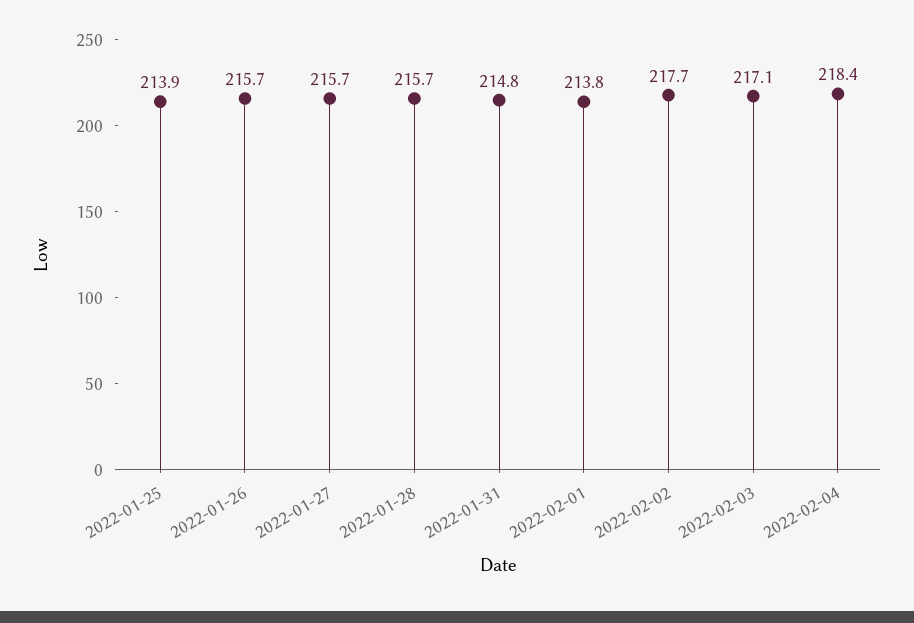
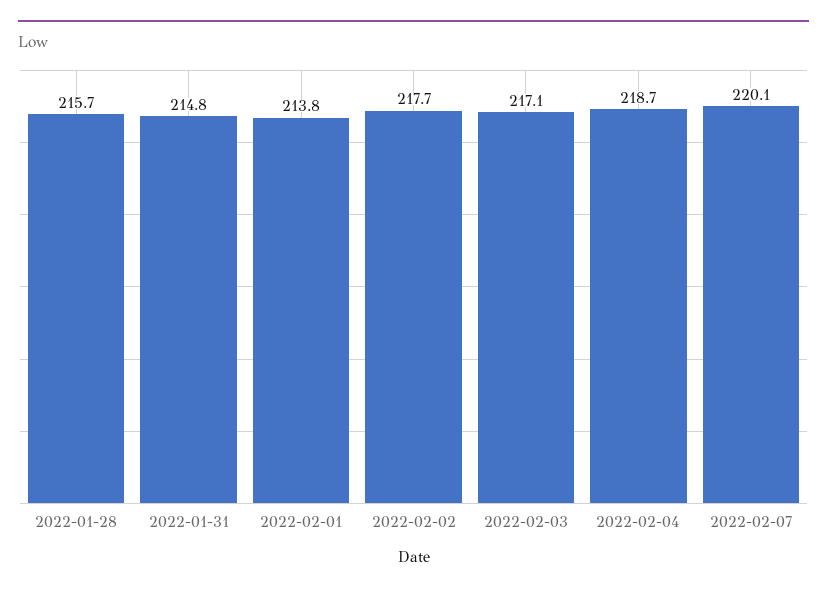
2022-01-25: 213.9 -> none
2022-01-26: 215.7 -> none
2022-01-27: 215.7 -> none
2022-02-04: 218.4 -> 218.7
2022-02-07: none -> 220.1

